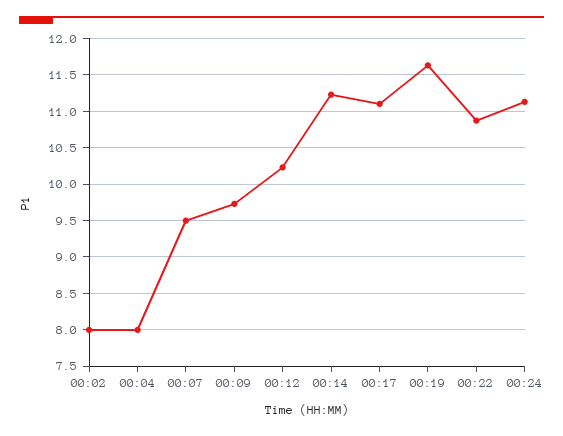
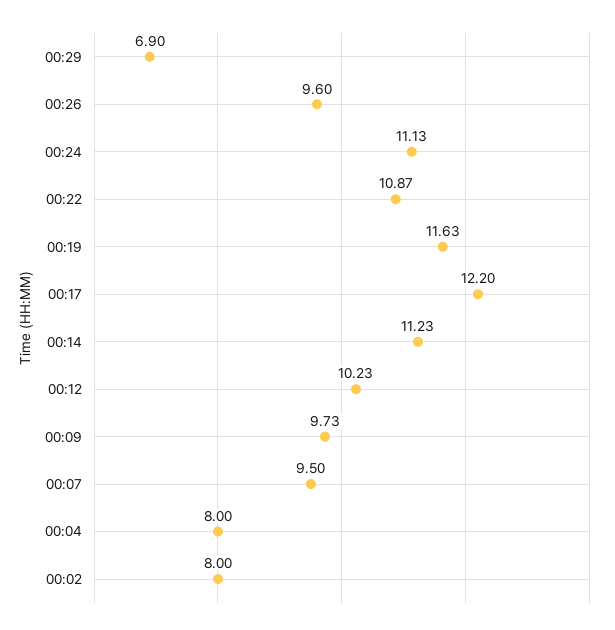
00:17: 11.1 -> 12.2
00:29: none -> 6.9
00:26: none -> 9.6

